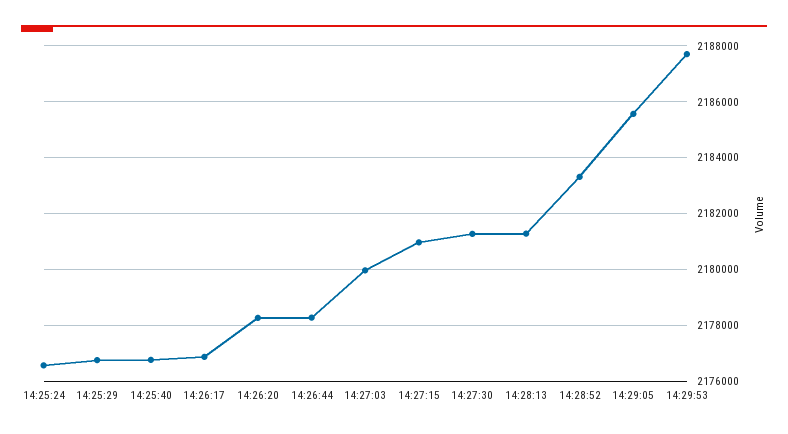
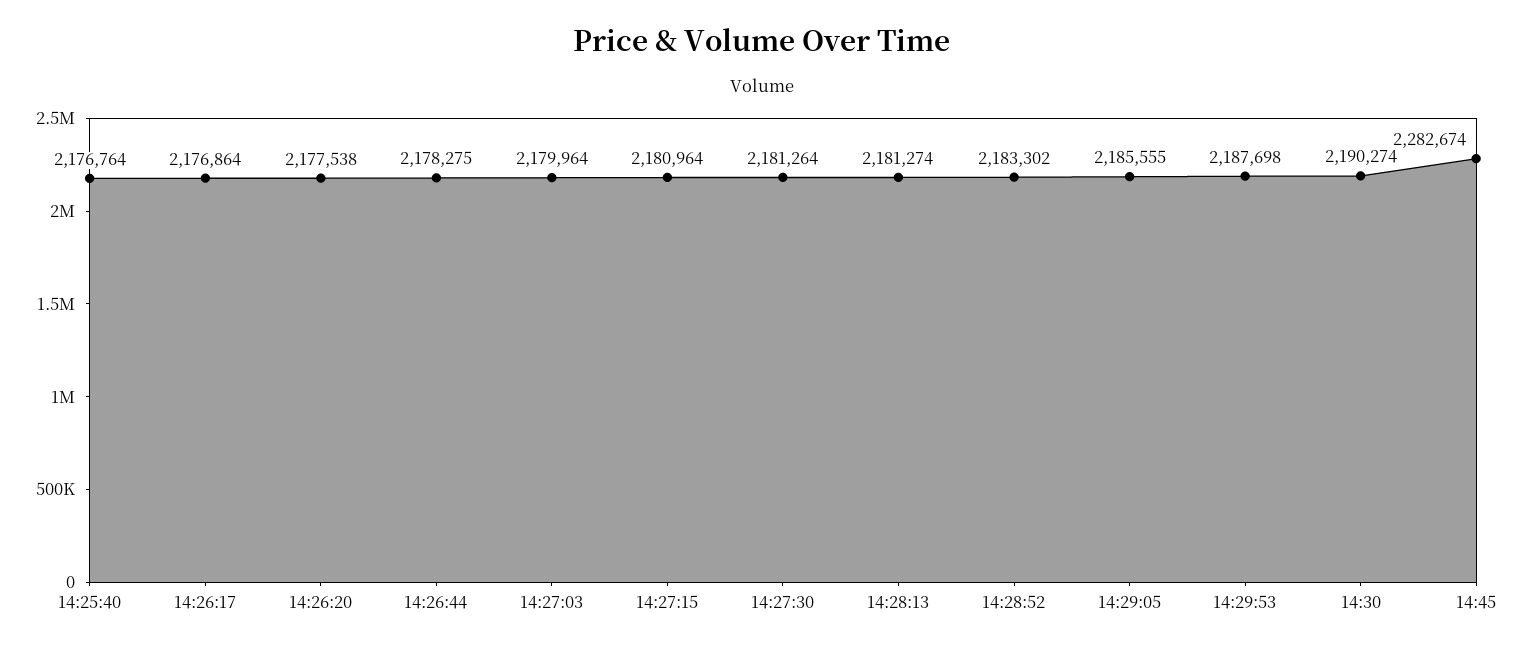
14:25:24: 2176500 -> none
14:25:29: 2176750 -> none
14:26:20: 2178250 -> 2177538
14:30: none -> 2190274
14:45: none -> 2282674

